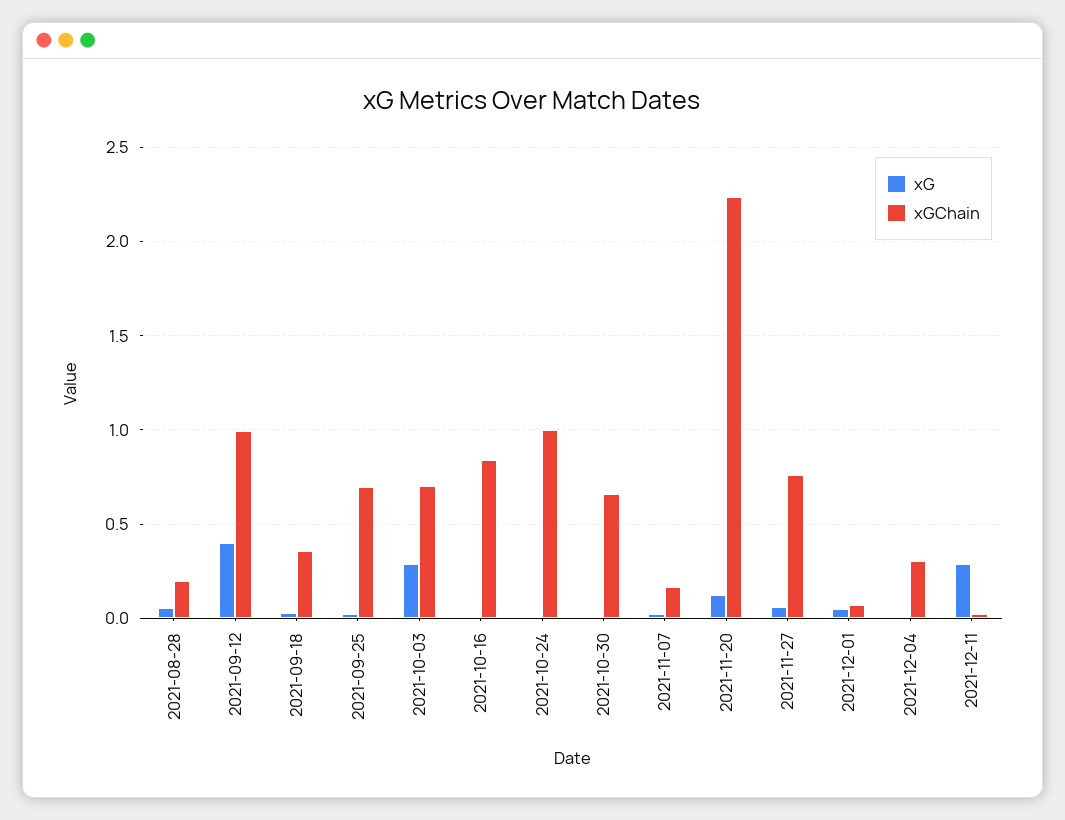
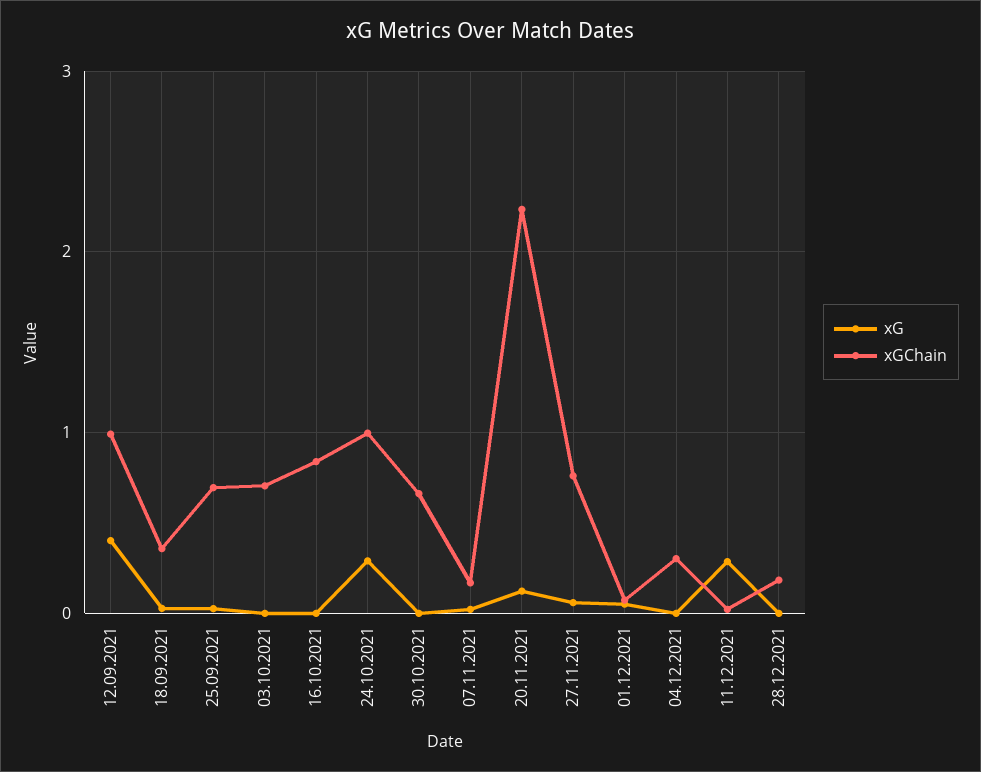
xG, 2021-08-28: 0.05 -> none
xGChain, 2021-08-28: 0.2 -> none
xG, 2021-10-03: 0.3 -> 0
xG, 2021-10-24: 0 -> 0.3
xG, 28.12.2021: none -> 0
xGChain, 28.12.2021: none -> 0.2

